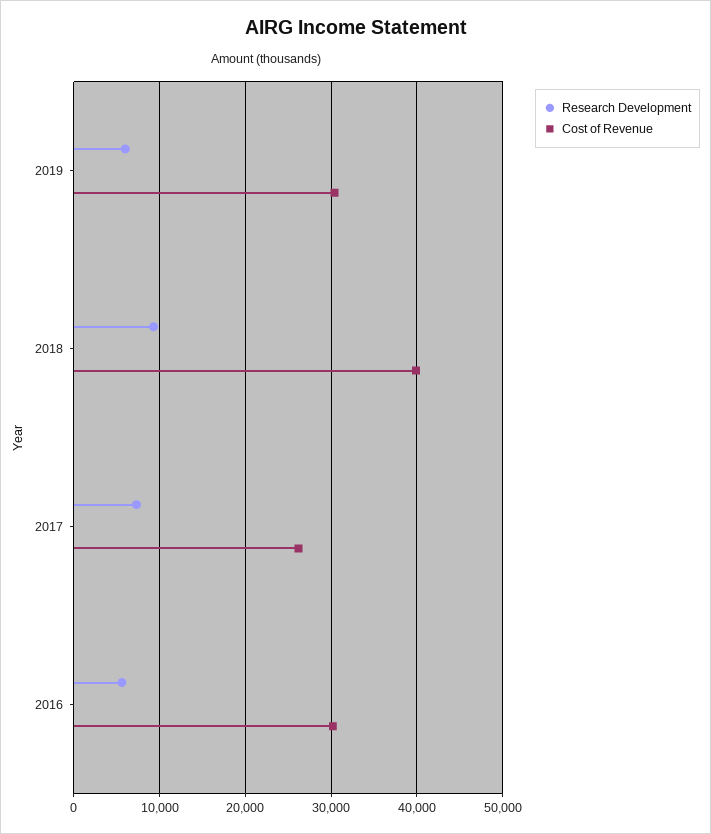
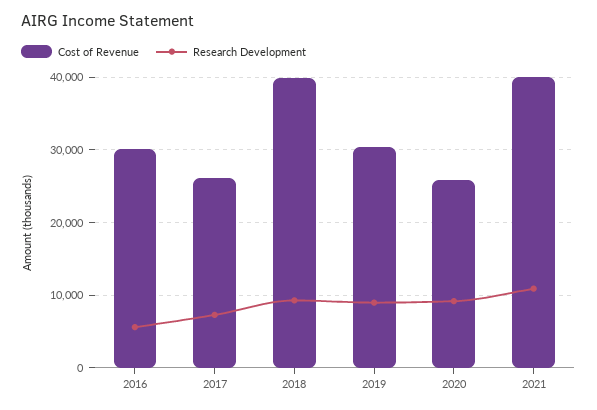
Research Development, 2019: 6000 -> 9000
Cost of Revenue, 2020: none -> 26000
Research Development, 2020: none -> 9000
Cost of Revenue, 2021: none -> 40000
Research Development, 2021: none -> 11000

